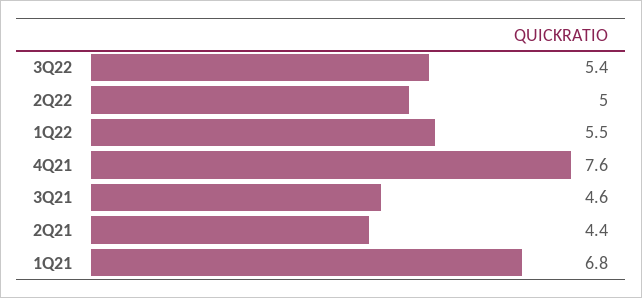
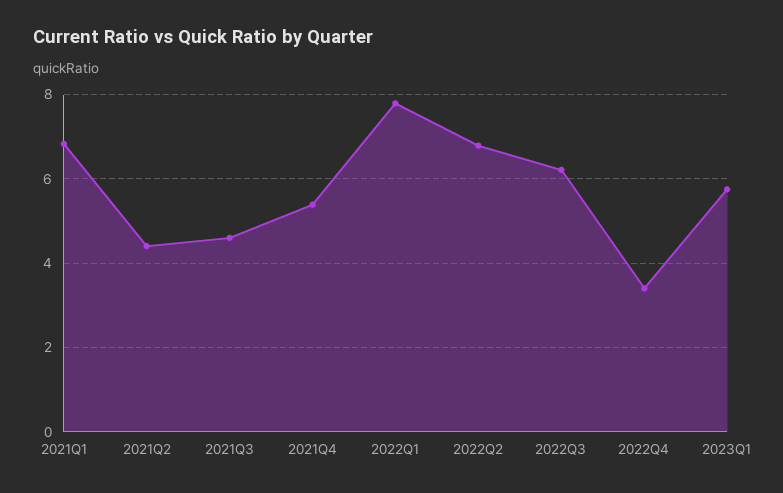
3Q22: 5.4 -> 6.2
2Q22: 5 -> 6.8
1Q22: 5.5 -> 7.8
4Q21: 7.6 -> 5.4
2022Q4: none -> 3.4
2023Q1: none -> 5.8

